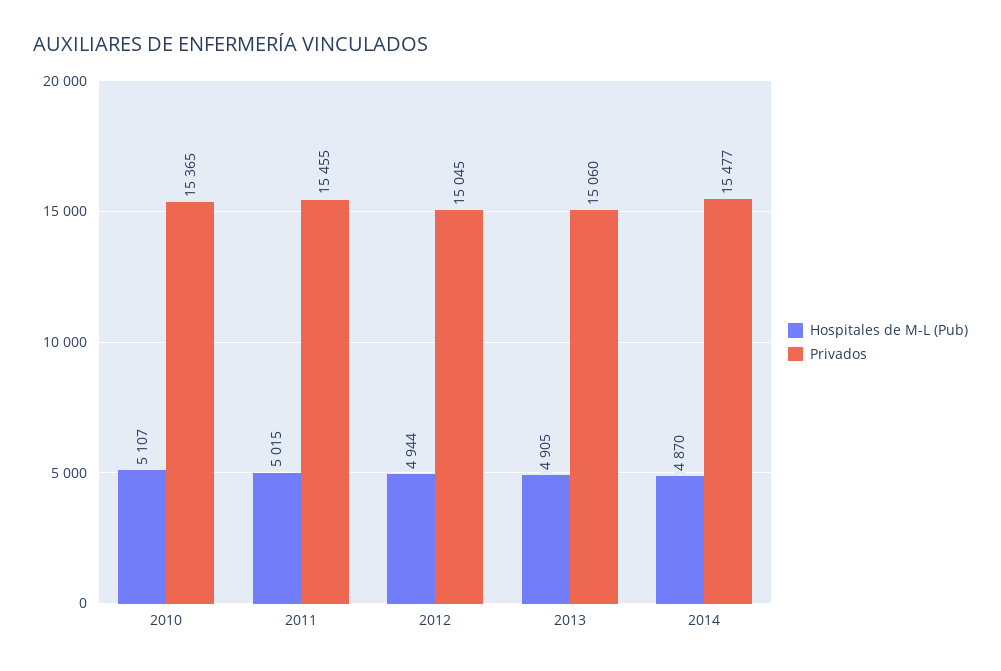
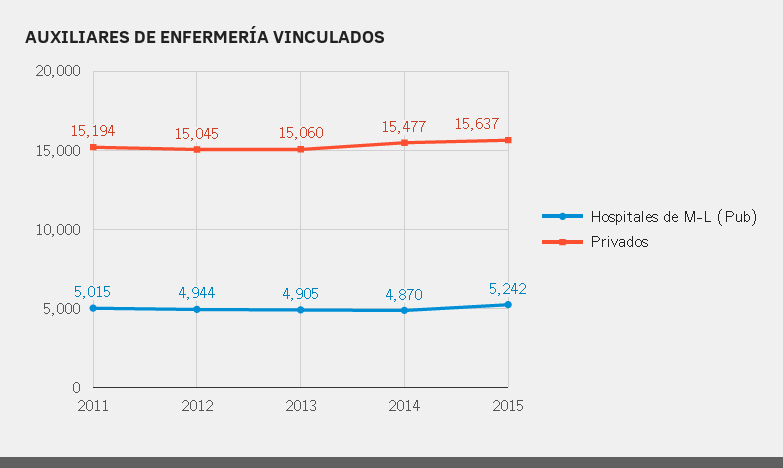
Hospitales de M-L (Pub), 2010: 5107 -> none
Privados, 2010: 15365 -> none
Privados, 2011: 15455 -> 15194
Hospitales de M-L (Pub), 2015: none -> 5242
Privados, 2015: none -> 15637

